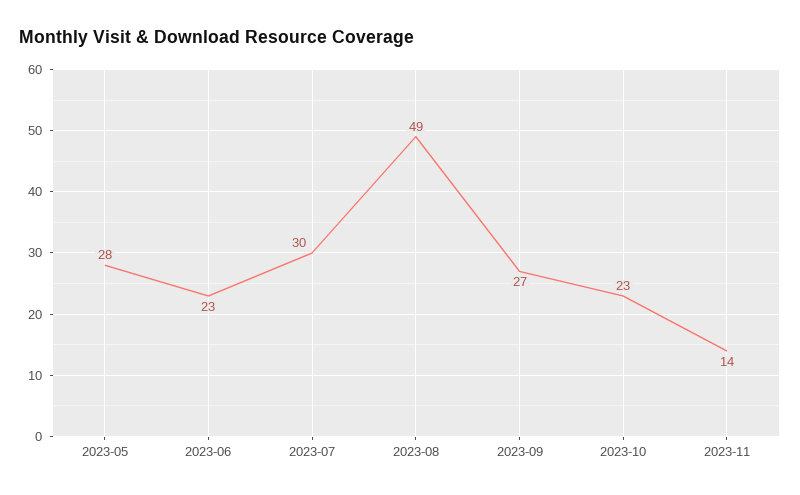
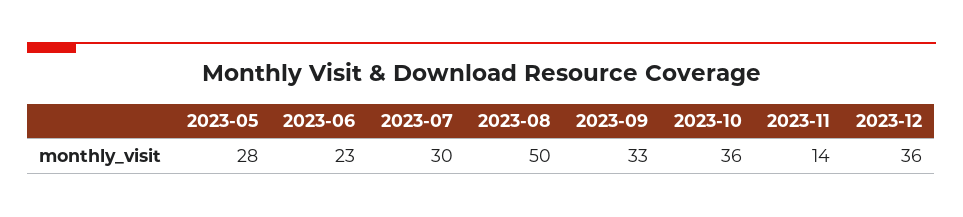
2023-08: 49 -> 50
2023-09: 27 -> 33
2023-10: 23 -> 36
2023-12: none -> 36

